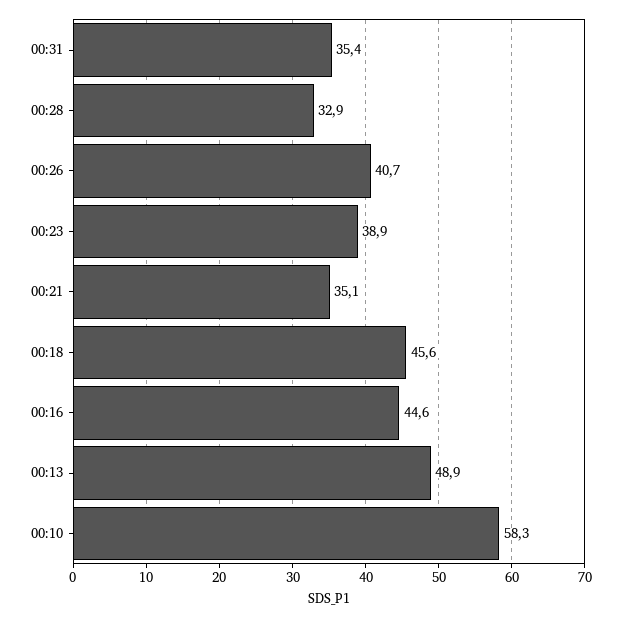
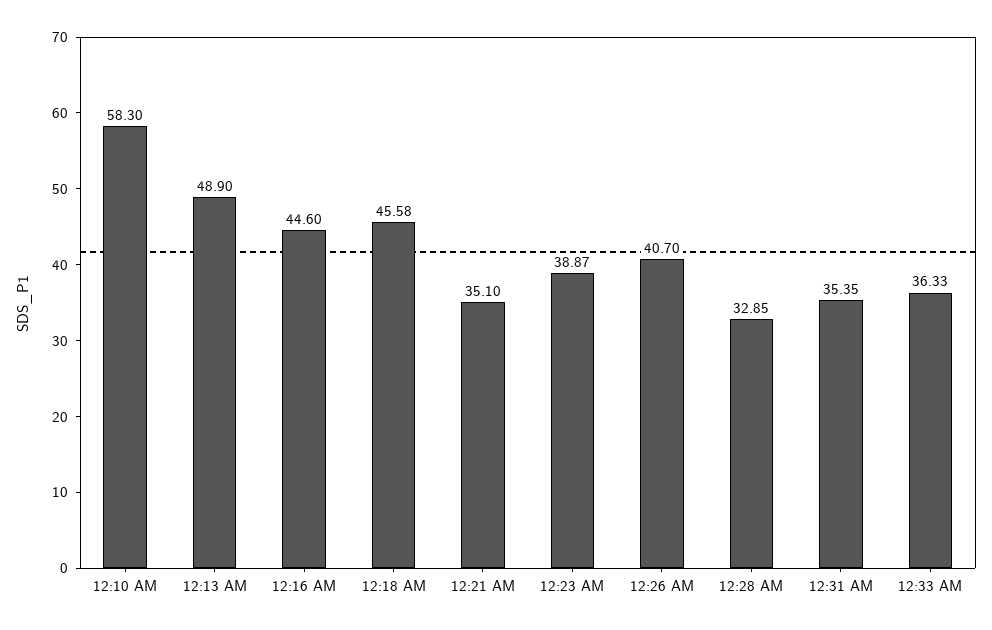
12:33 AM: none -> 36.33

